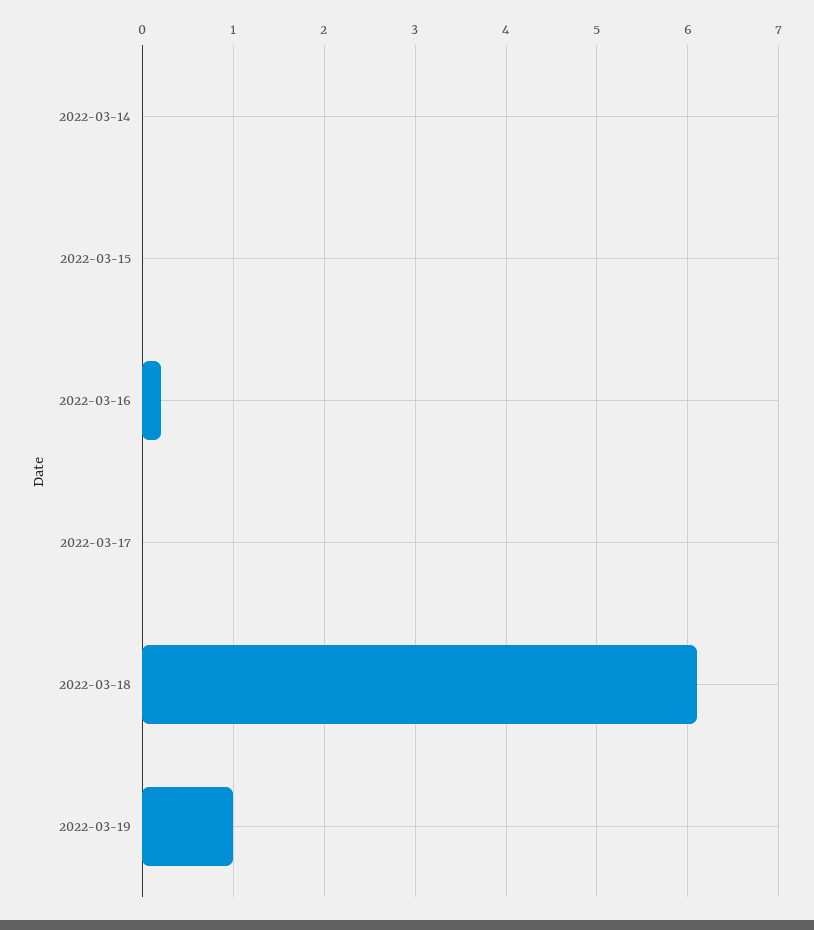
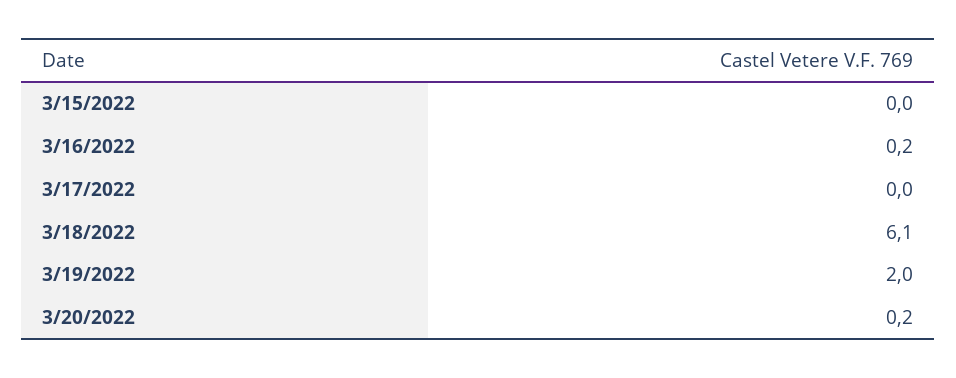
2022-03-14: 0 -> none
2022-03-19: 1 -> 2
3/20/2022: none -> 0.2

